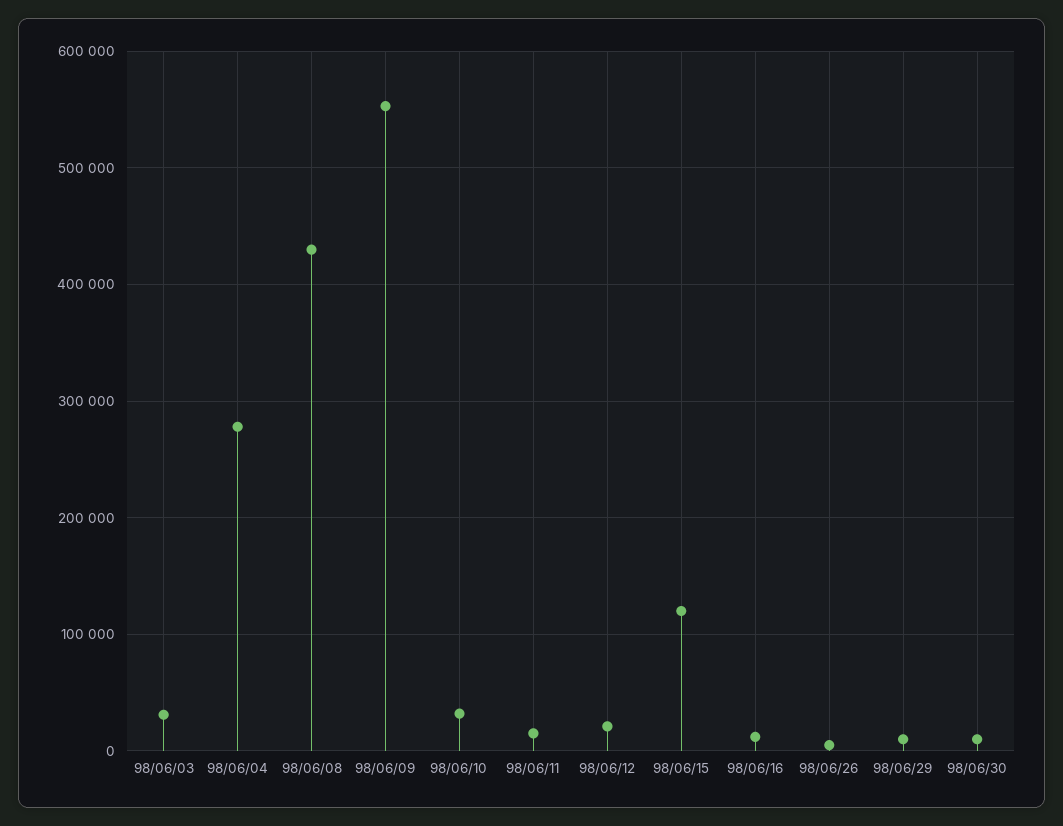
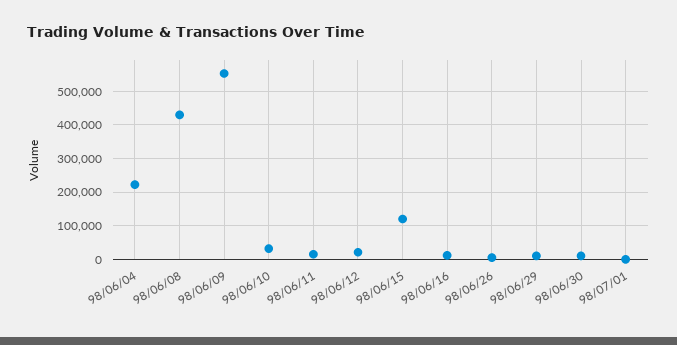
98/06/03: 30000 -> none
98/06/04: 280000 -> 220000
98/07/01: none -> 0

